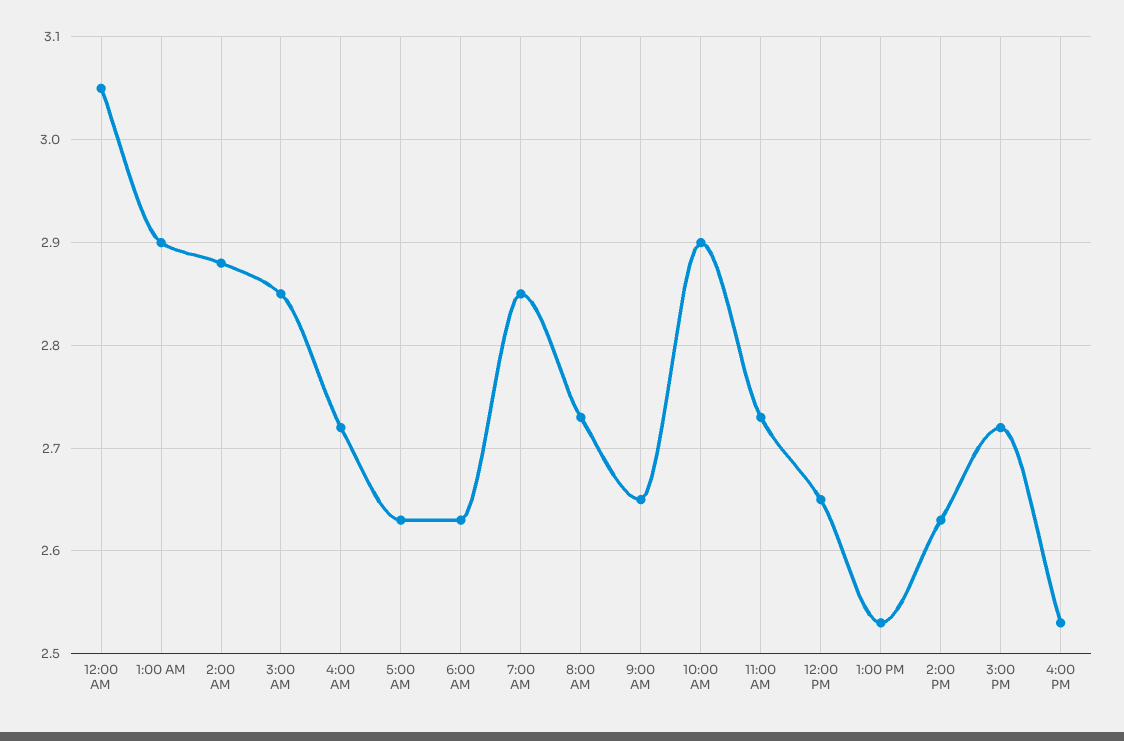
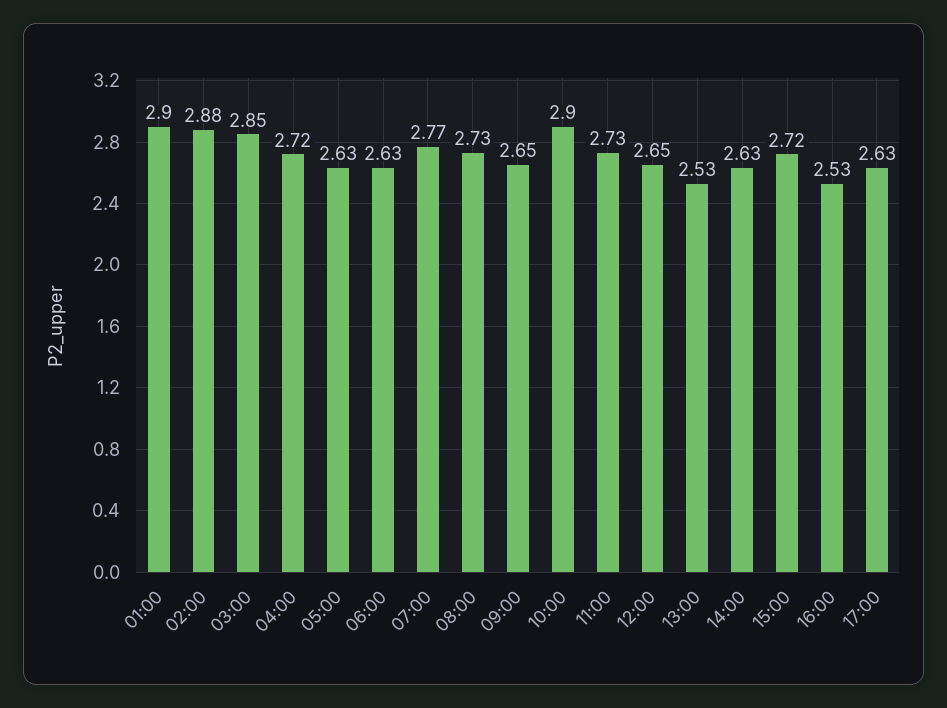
12:00 AM: 3.05 -> none
7:00 AM: 2.85 -> 2.77
17:00: none -> 2.63

